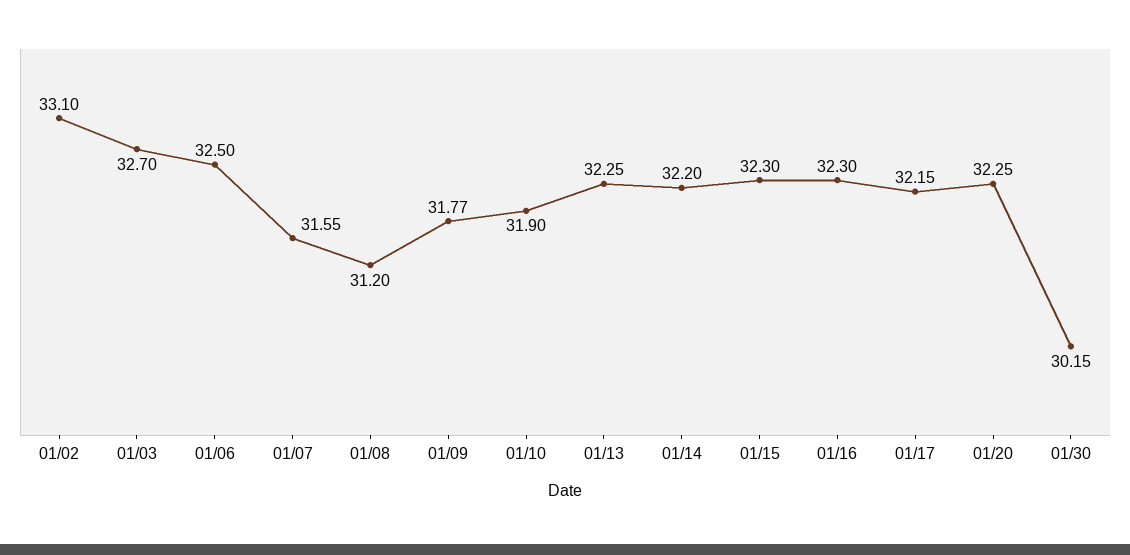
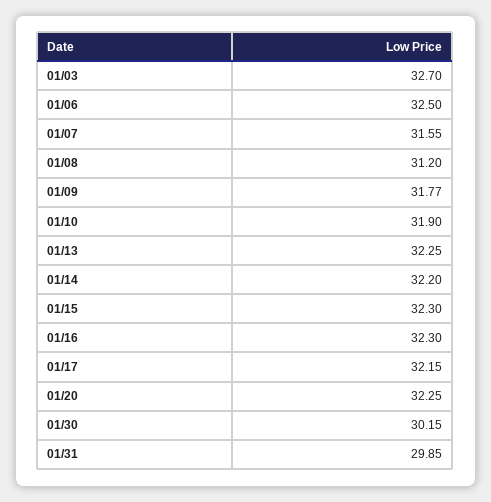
01/02: 33.1 -> none
01/31: none -> 29.85

